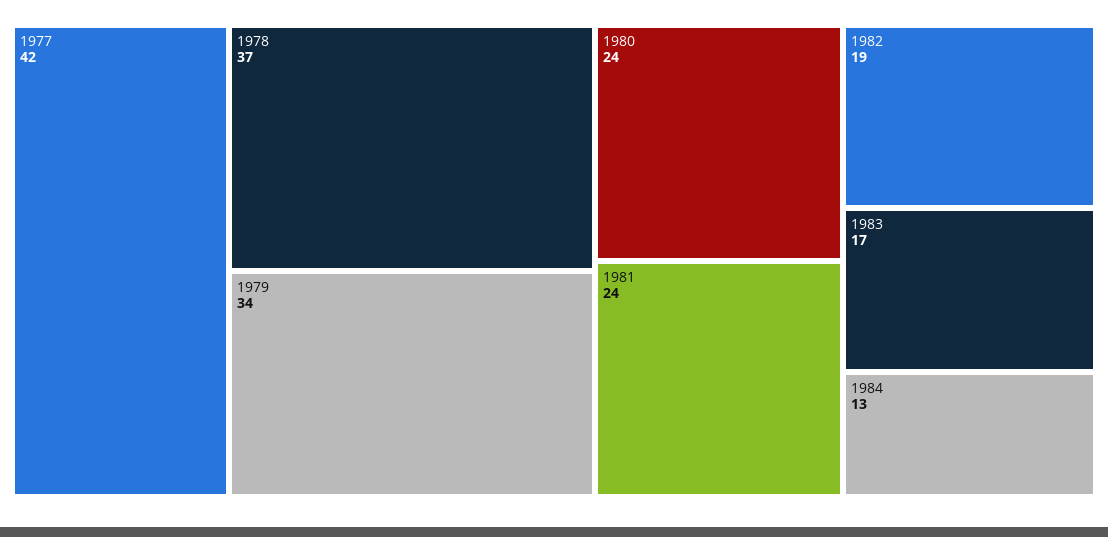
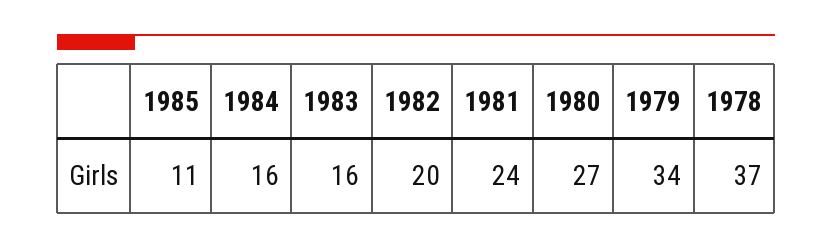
1977: 42 -> none
1980: 24 -> 27
1982: 19 -> 20
1983: 17 -> 16
1984: 13 -> 16
1985: none -> 11

